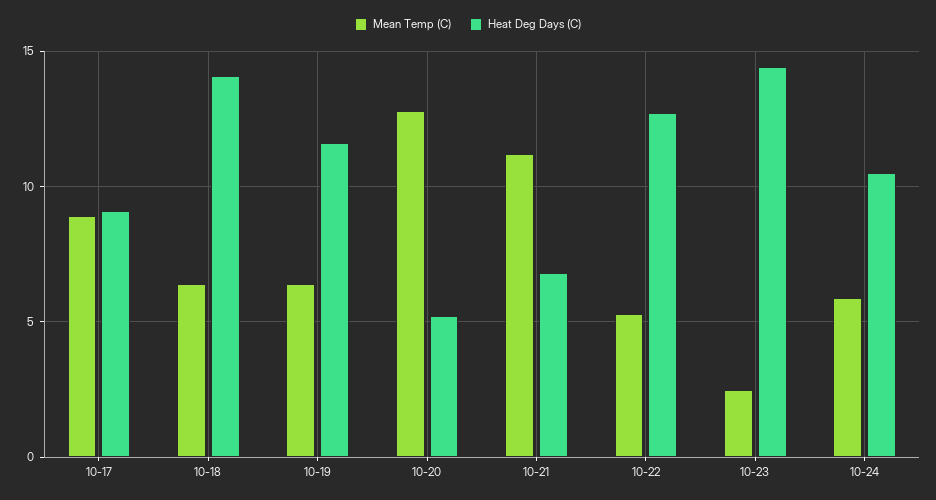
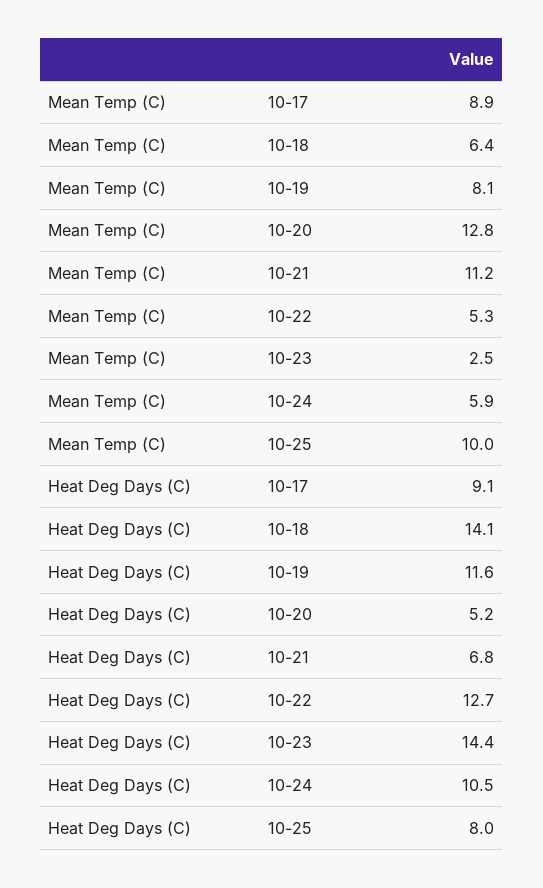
Mean Temp (C), 10-19: 6.5 -> 8.1
Mean Temp (C), 10-25: none -> 10
Heat Deg Days (C), 10-25: none -> 8

